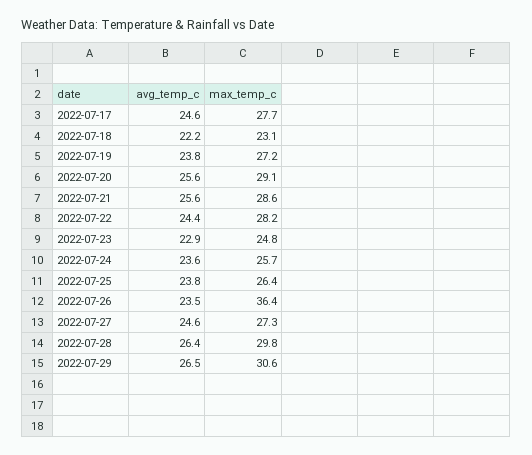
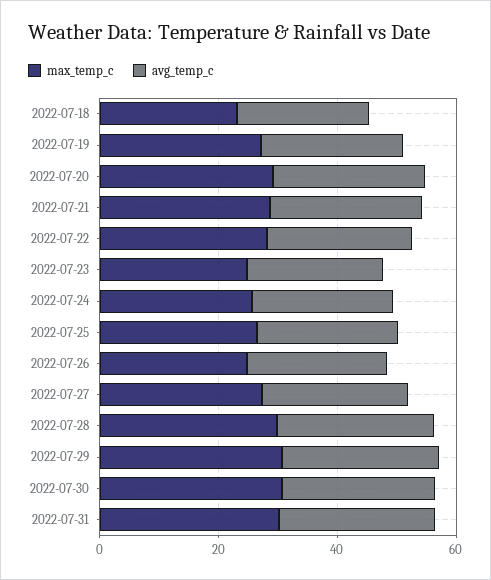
avg_temp_c, 2022-07-17: 24.6 -> none
max_temp_c, 2022-07-17: 27.7 -> none
max_temp_c, 2022-07-26: 36.4 -> 25
max_temp_c, 2022-07-30: none -> 30
avg_temp_c, 2022-07-30: none -> 25
max_temp_c, 2022-07-31: none -> 30
avg_temp_c, 2022-07-31: none -> 25

